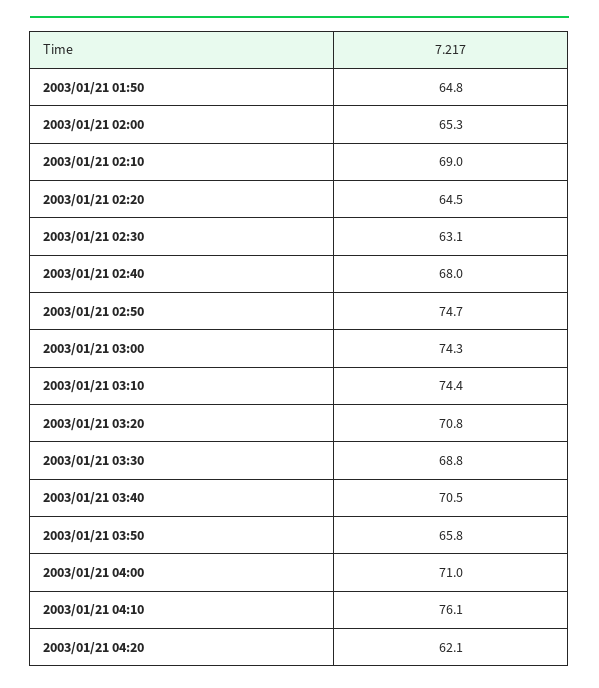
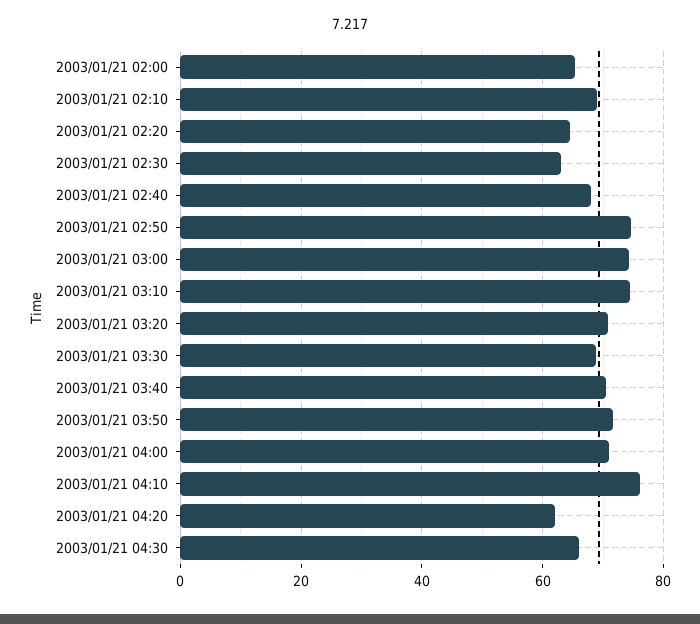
2003/01/21 01:50: 64.8 -> none
2003/01/21 03:50: 65.8 -> 72
2003/01/21 04:30: none -> 66

